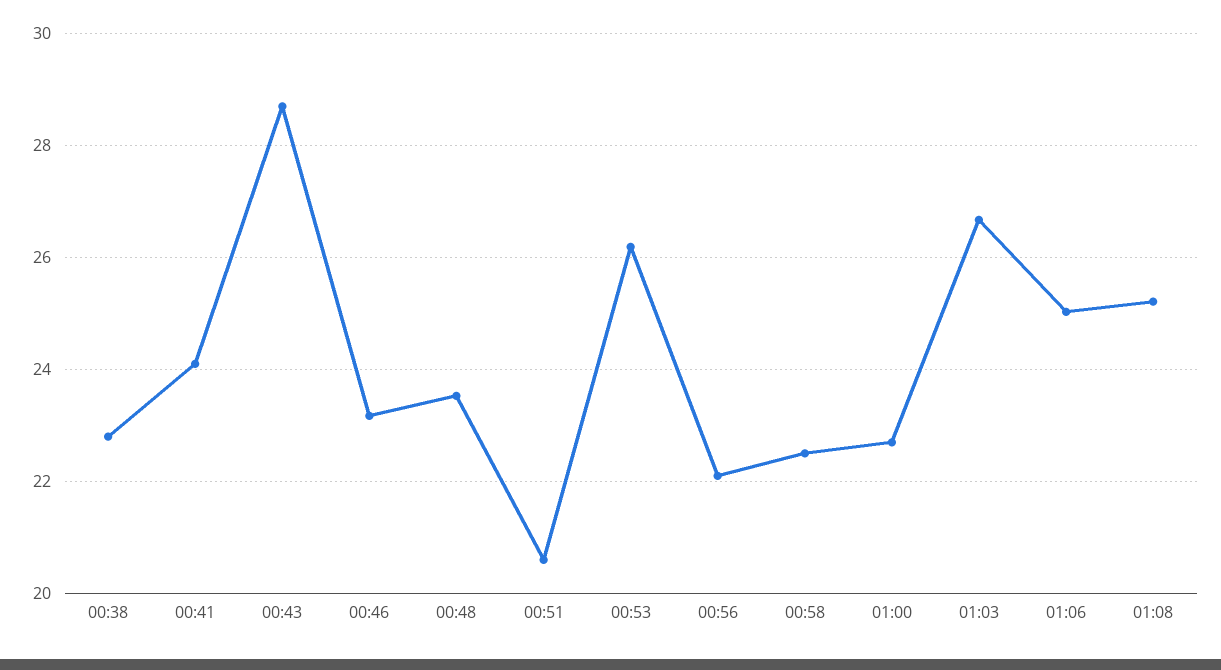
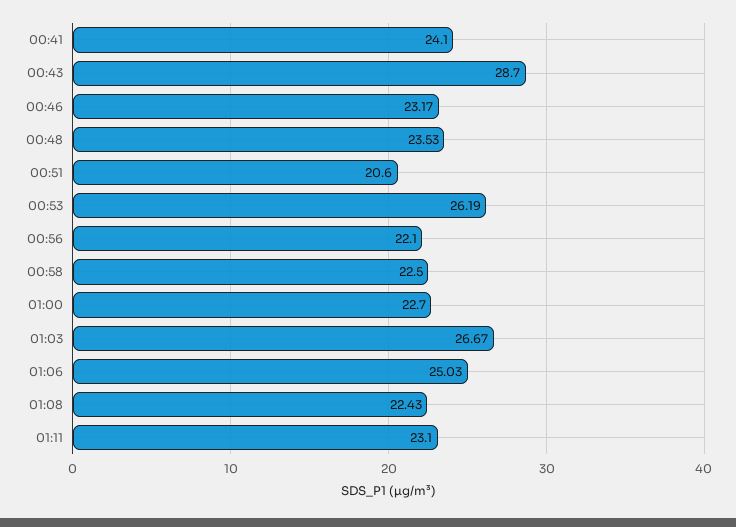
00:38: 22.8 -> none
01:08: 25.2 -> 22.43
01:11: none -> 23.1

